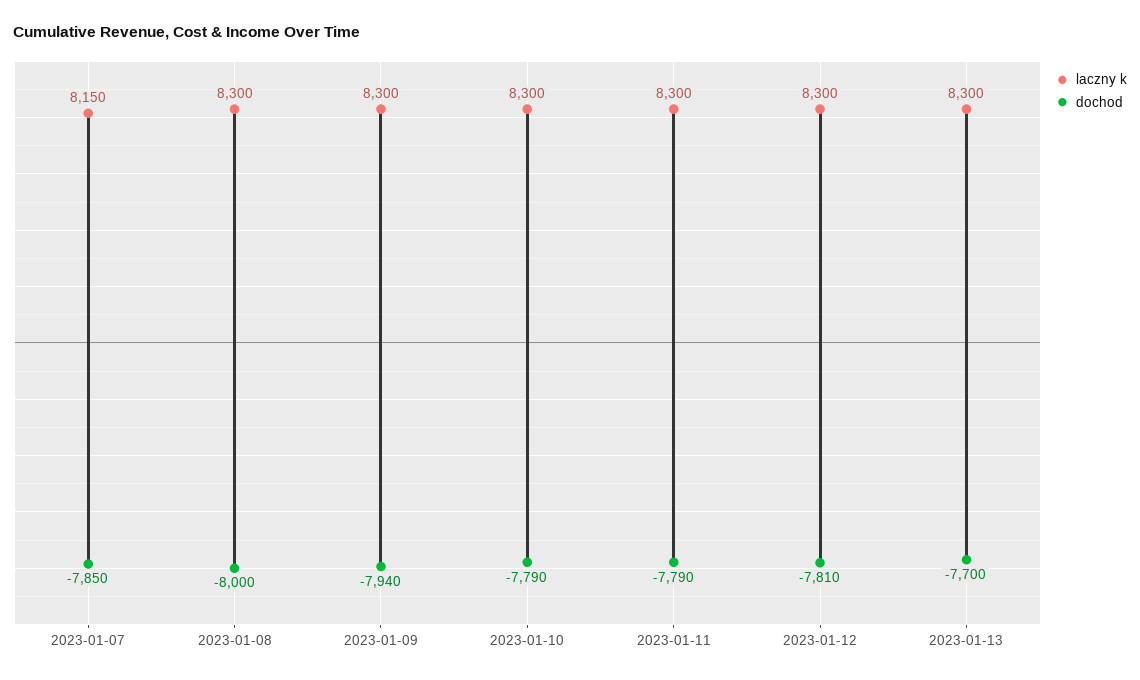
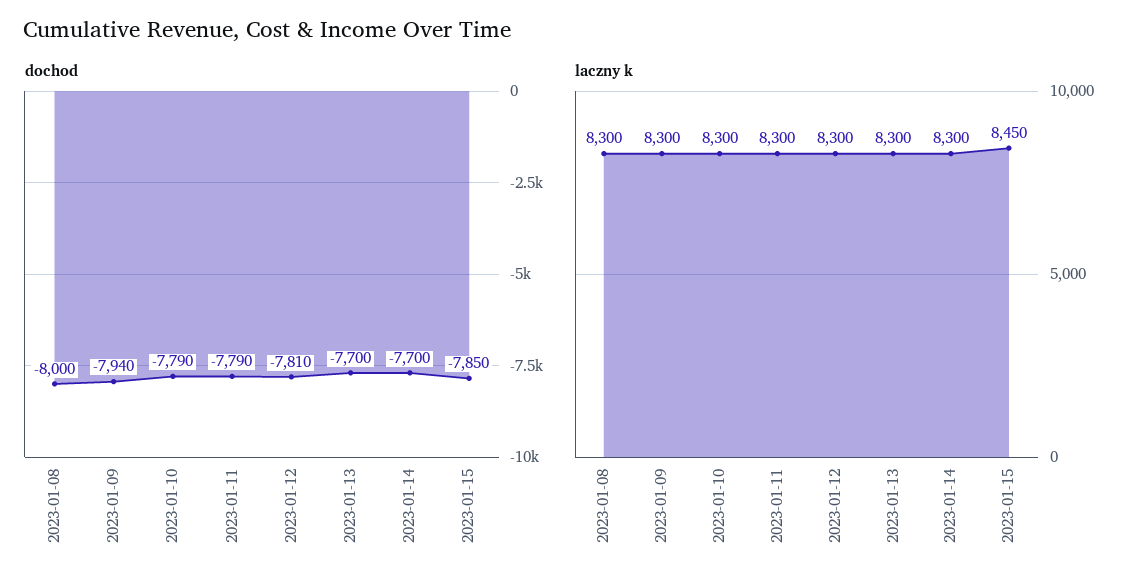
laczny k, 2023-01-07: 8150 -> none
dochod, 2023-01-07: -7850 -> none
dochod, 2023-01-14: none -> -7700
dochod, 2023-01-15: none -> -7850
laczny k, 2023-01-14: none -> 8300
laczny k, 2023-01-15: none -> 8450

